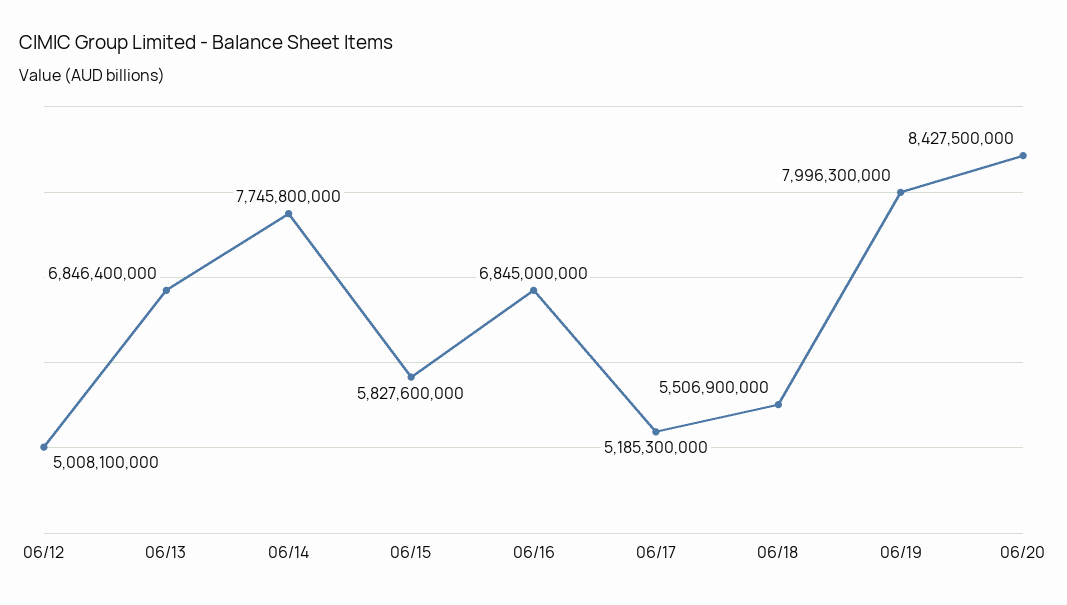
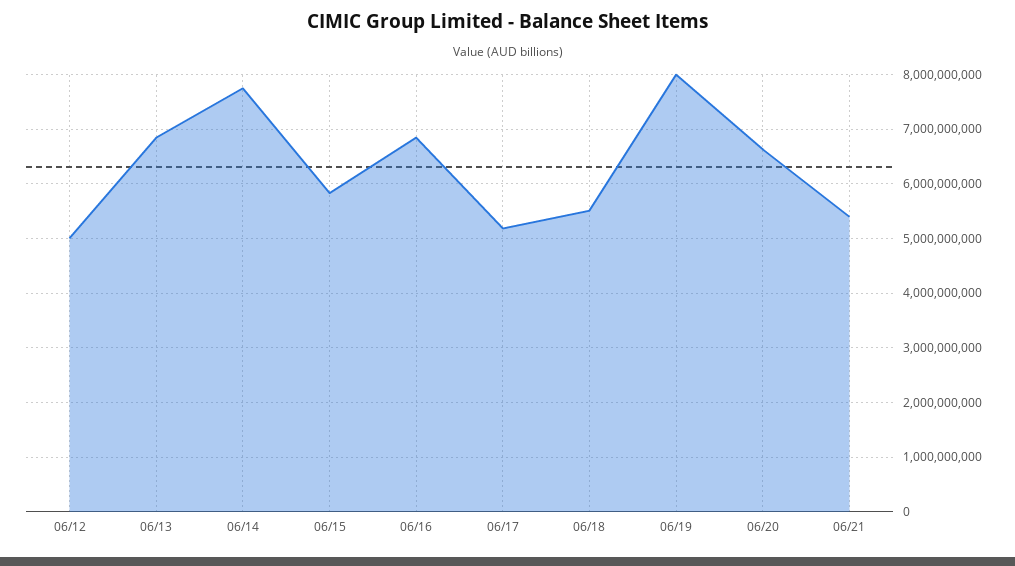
06/20: 8427500000 -> 6600000000
06/21: none -> 5400000000

